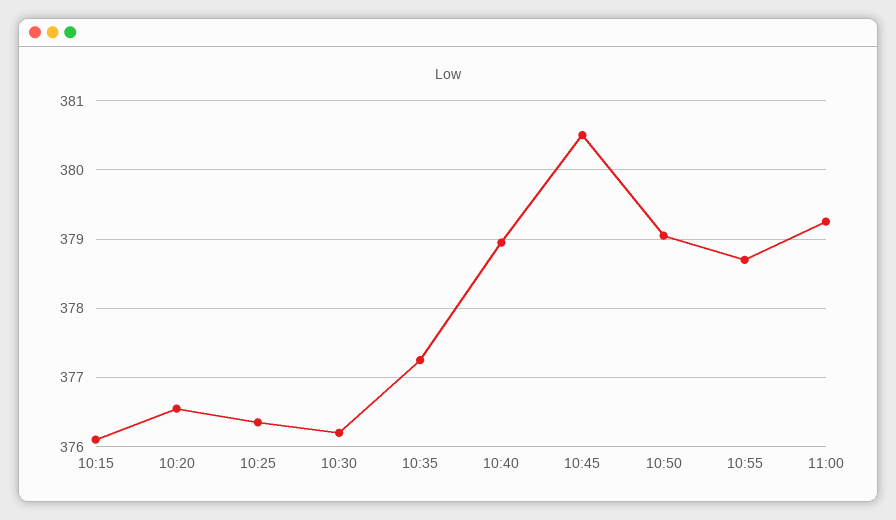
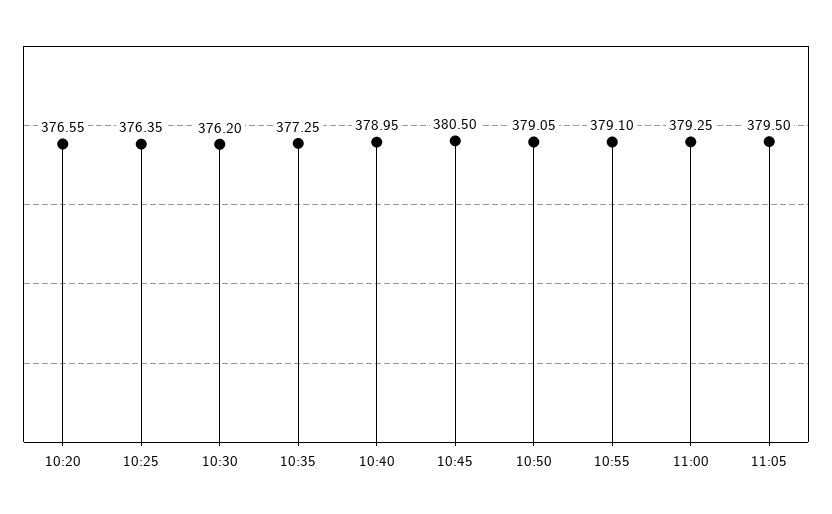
10:15: 376.1 -> none
10:55: 378.7 -> 379.1
11:05: none -> 379.5

